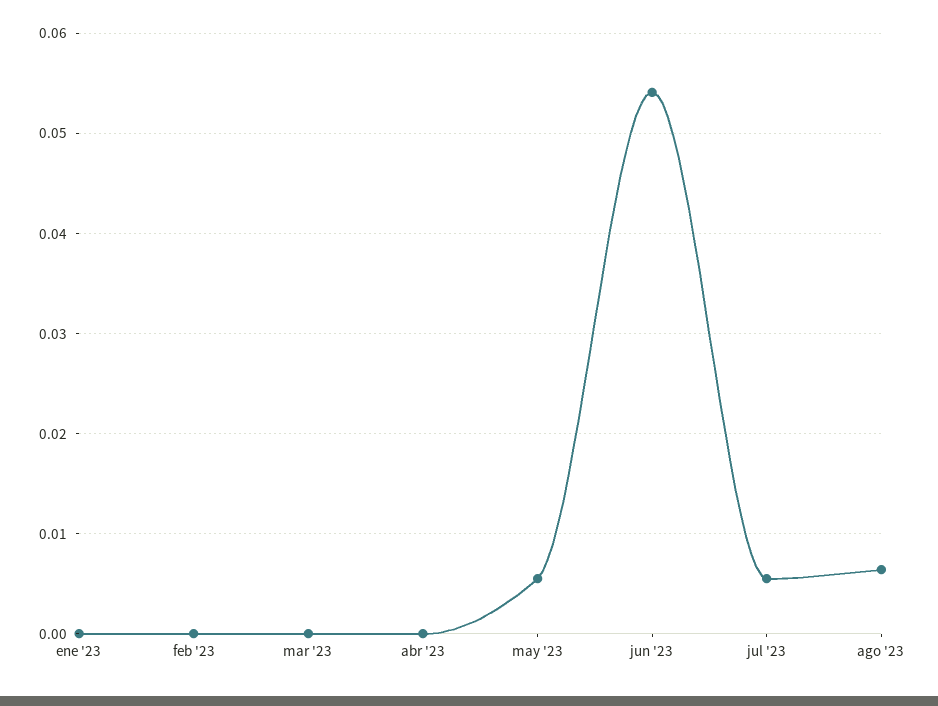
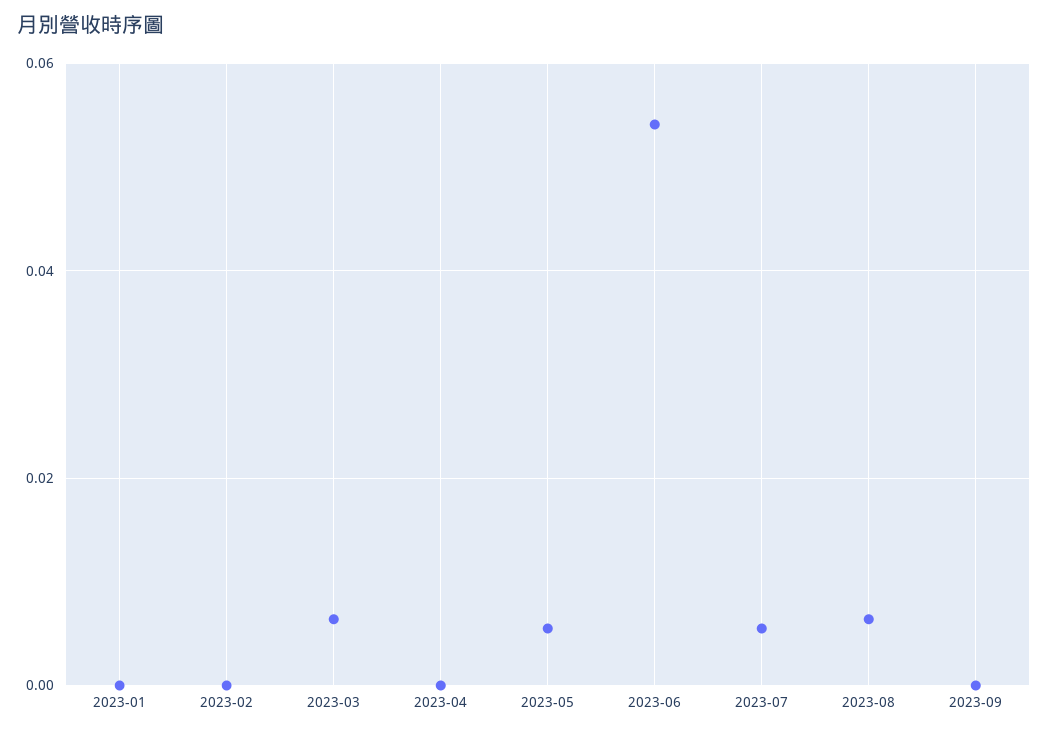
mar '23: 0 -> 0.006
2023-09: none -> 0

